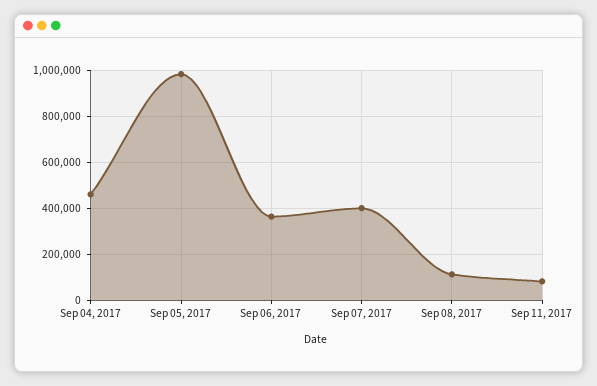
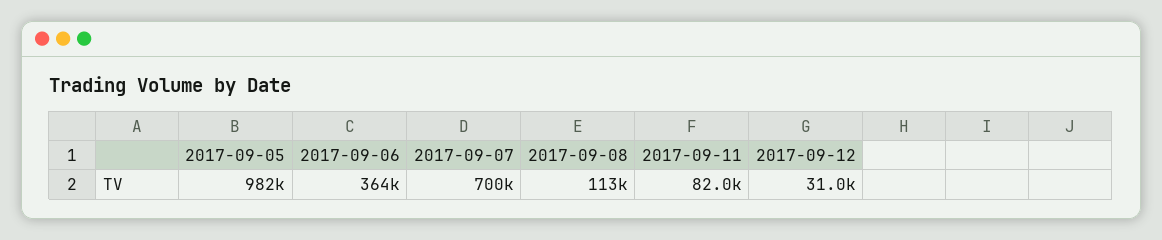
Sep 04, 2017: 450000 -> none
Sep 07, 2017: 400000 -> 700000
2017-09-12: none -> 31000

